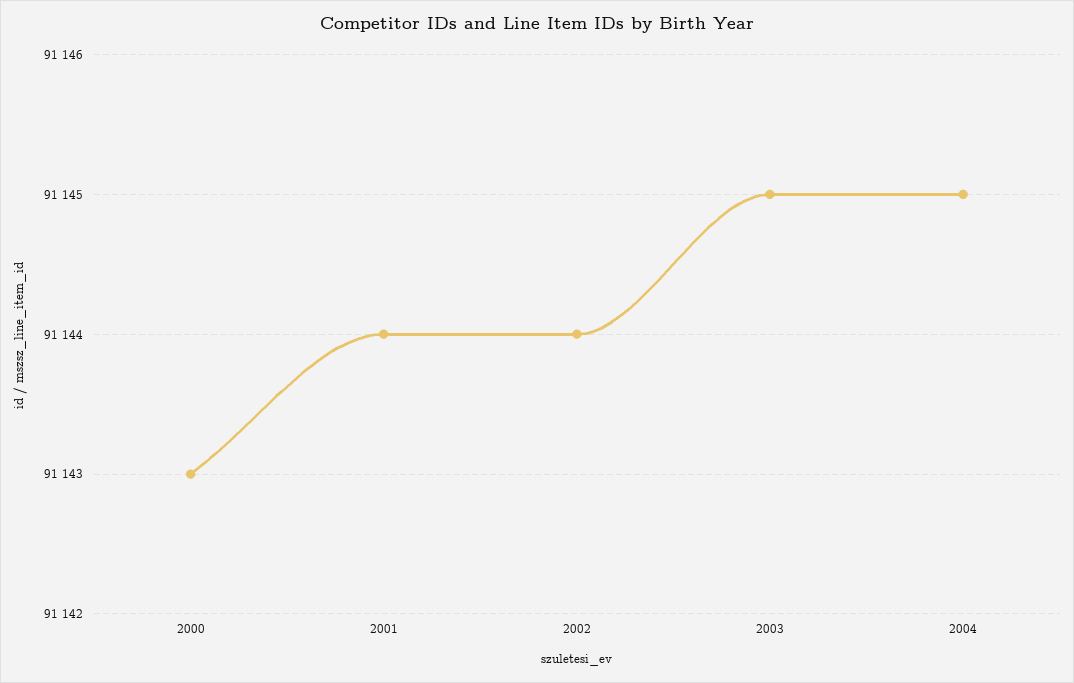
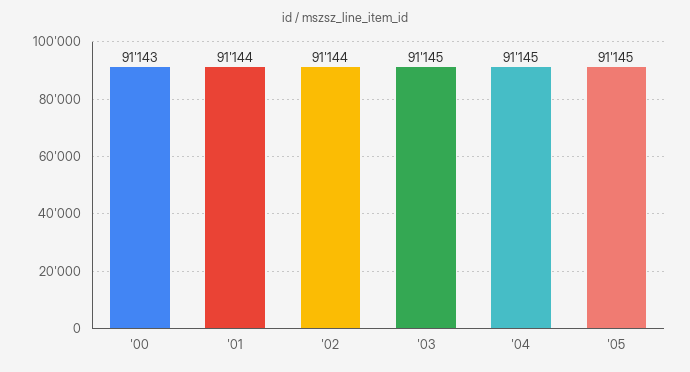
'05: none -> 91145

